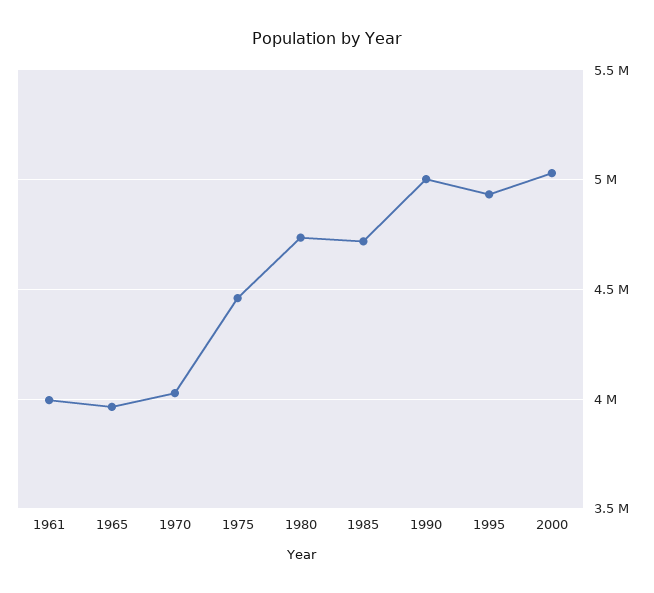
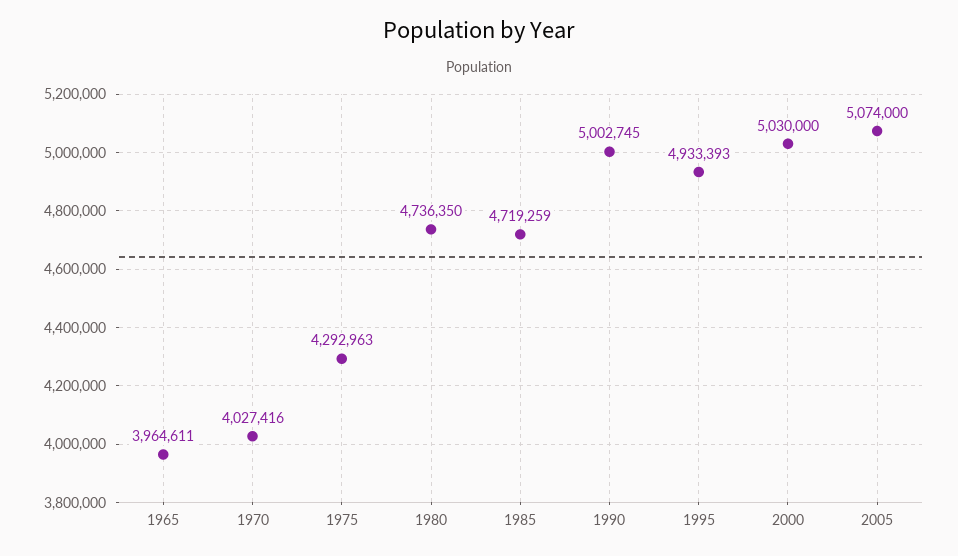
1961: 4000000 -> none
1975: 4450000 -> 4292963
2005: none -> 5074000

